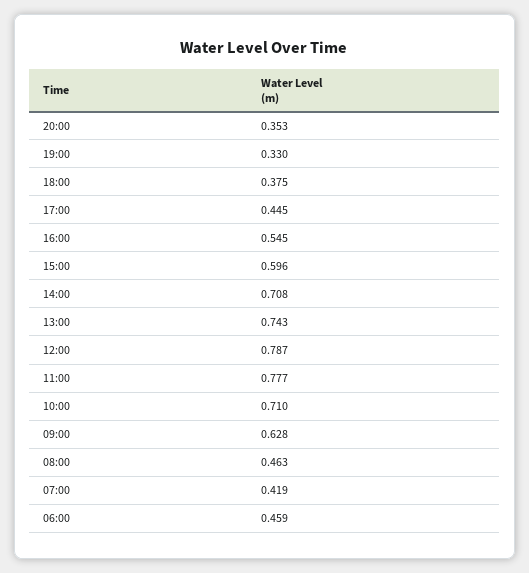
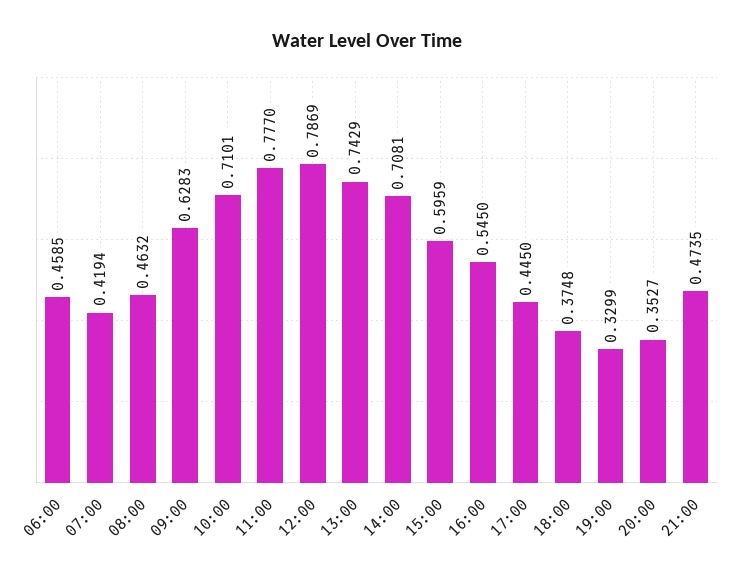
21:00: none -> 0.4735

